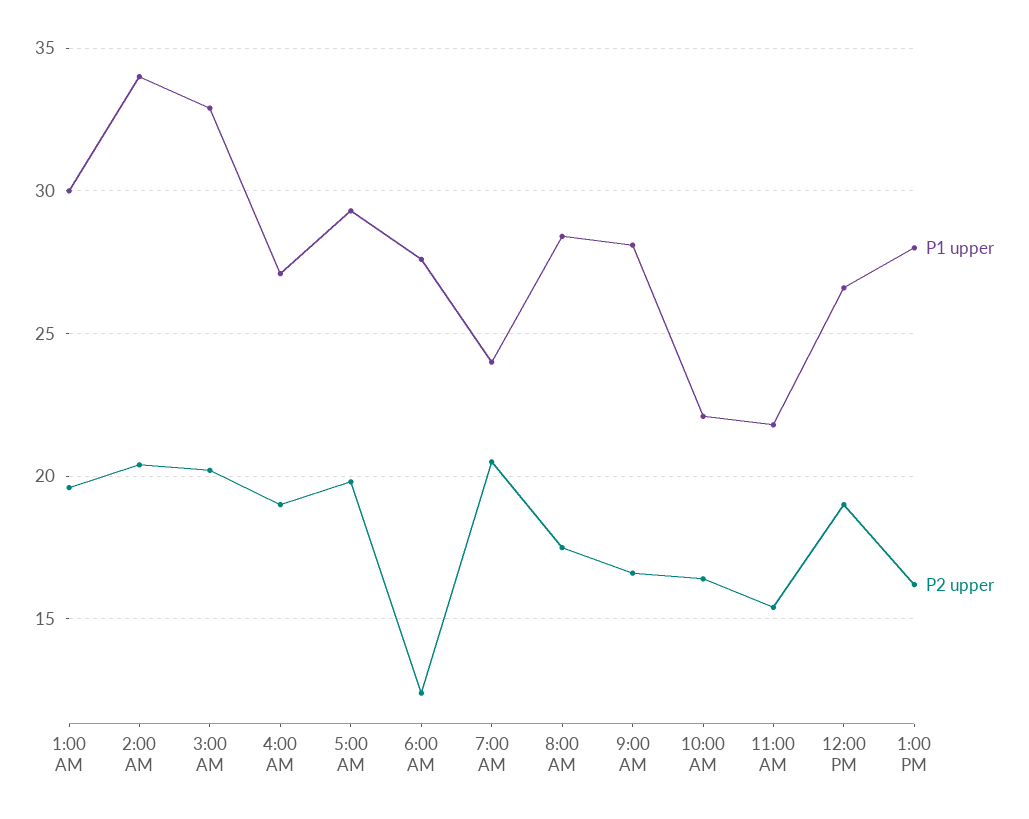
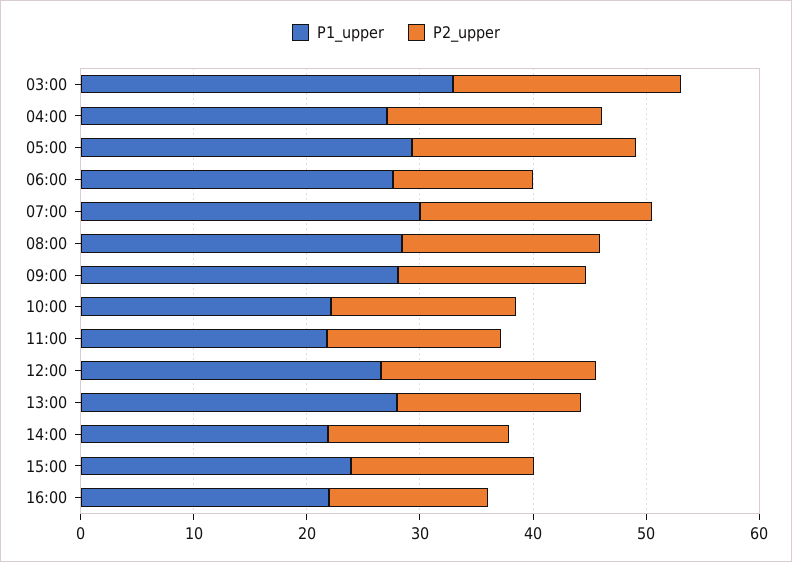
P1 upper, 1:00 AM: 30 -> none
P2 upper, 1:00 AM: 19.5 -> none
P1 upper, 2:00 AM: 34 -> none
P2 upper, 2:00 AM: 20.5 -> none
P1 upper, 7:00 AM: 24 -> 30
P1 upper, 14:00: none -> 22
P2 upper, 14:00: none -> 16
P1 upper, 15:00: none -> 24
P2 upper, 15:00: none -> 16
P1 upper, 16:00: none -> 22
P2 upper, 16:00: none -> 14

